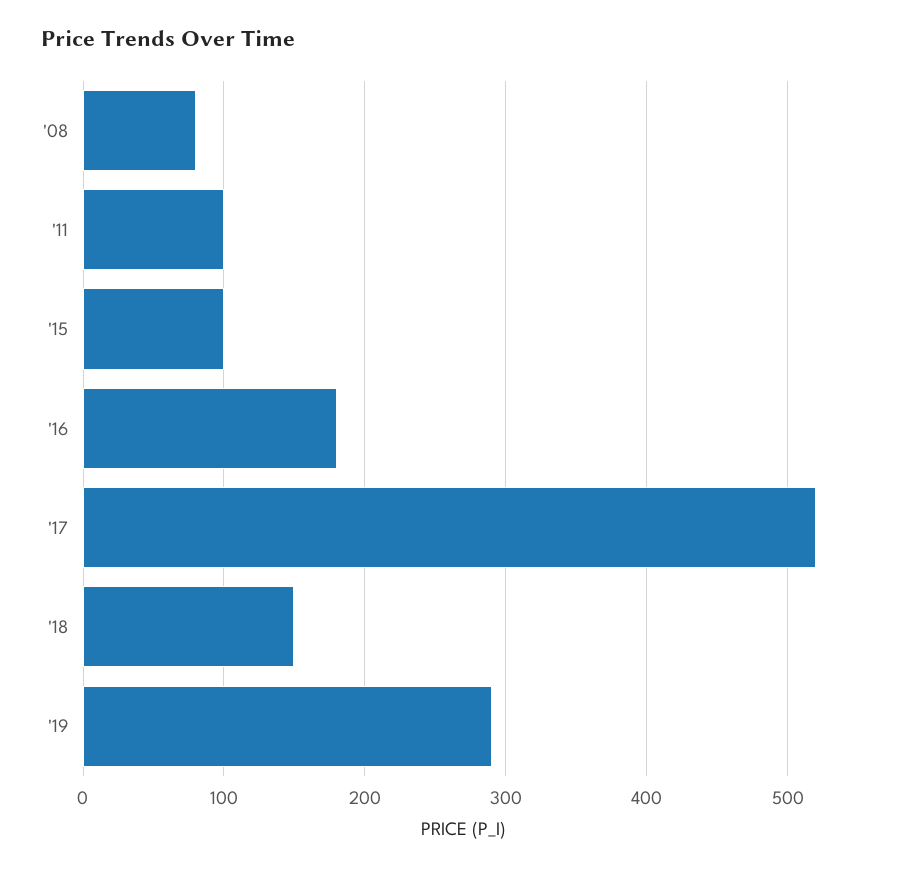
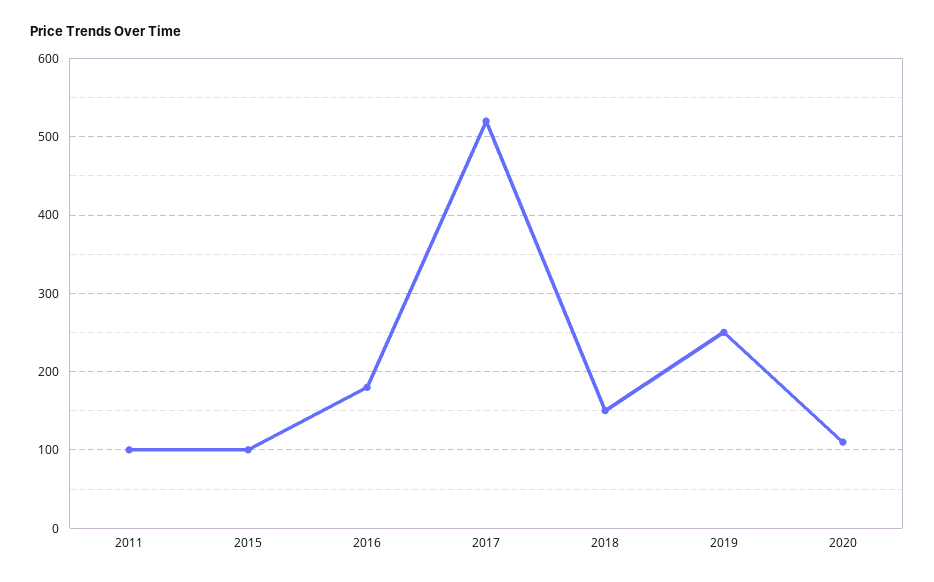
'08: 80 -> none
'19: 290 -> 250
2020: none -> 110

